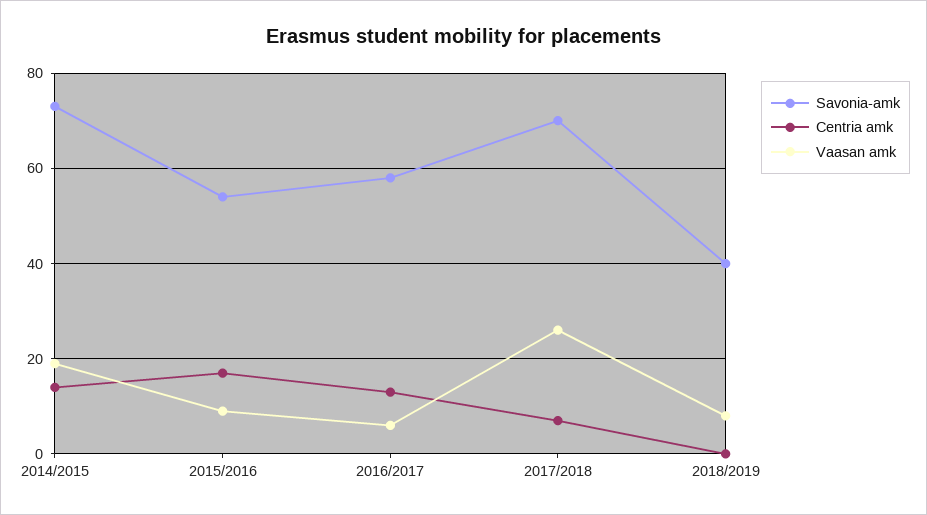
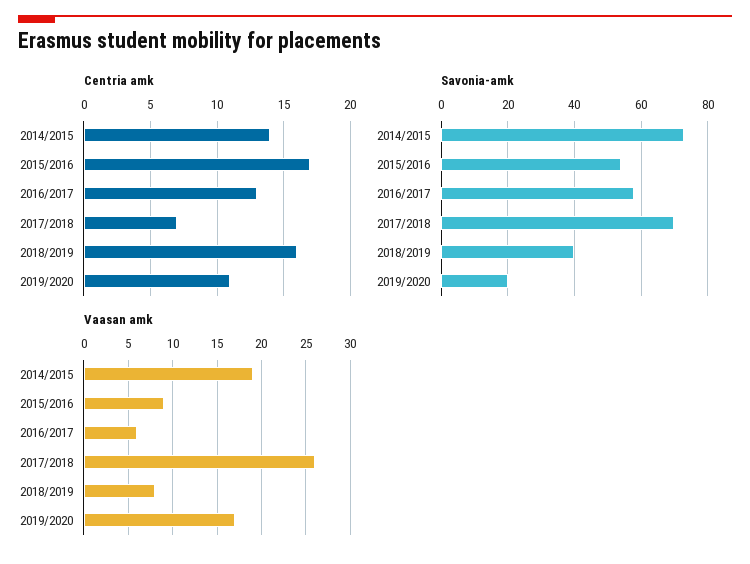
Centria amk, 2018/2019: 0 -> 16
Centria amk, 2019/2020: none -> 11
Savonia-amk, 2019/2020: none -> 20
Vaasan amk, 2019/2020: none -> 17

